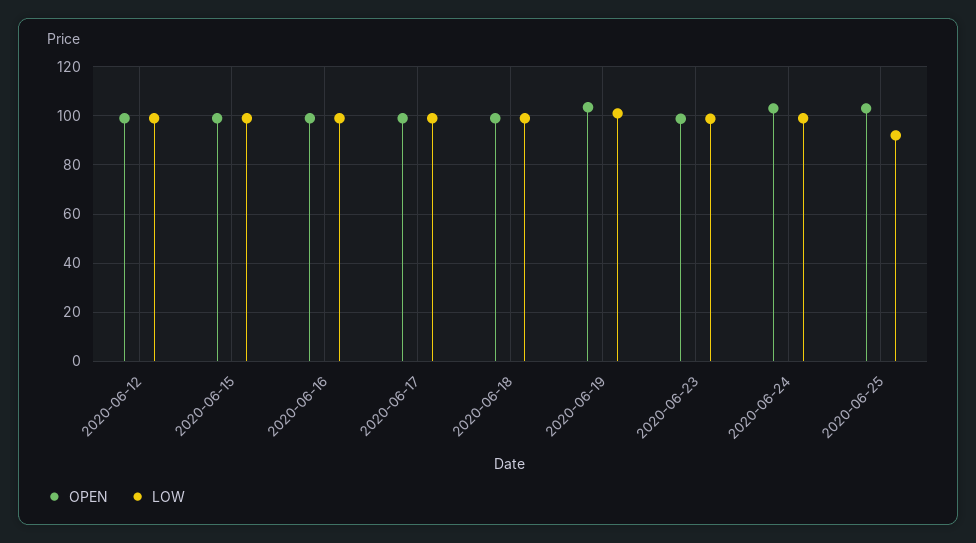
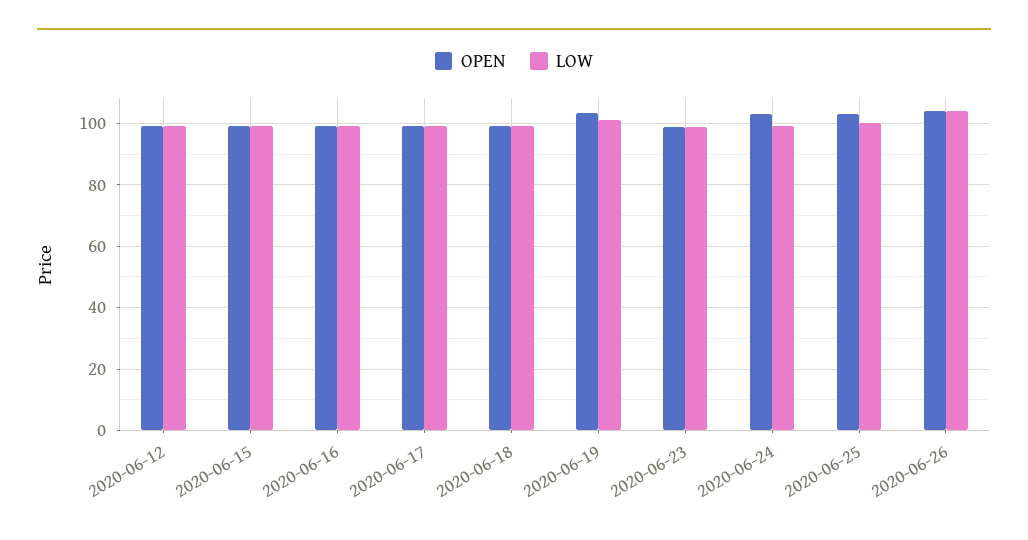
LOW, 2020-06-25: 92.5 -> 100
OPEN, 2020-06-26: none -> 104
LOW, 2020-06-26: none -> 104

